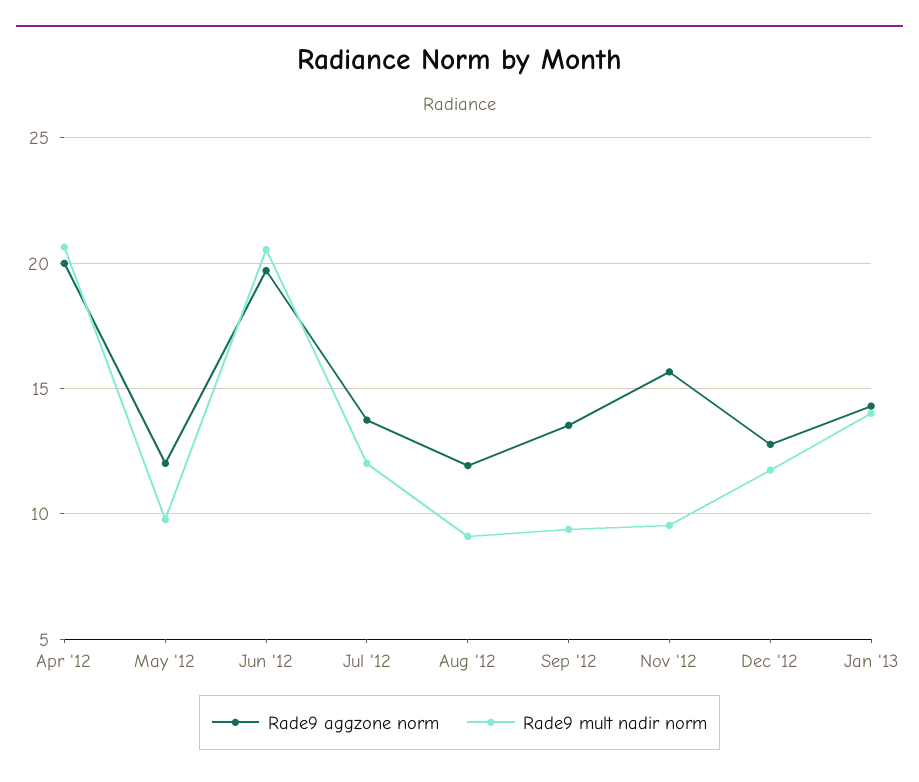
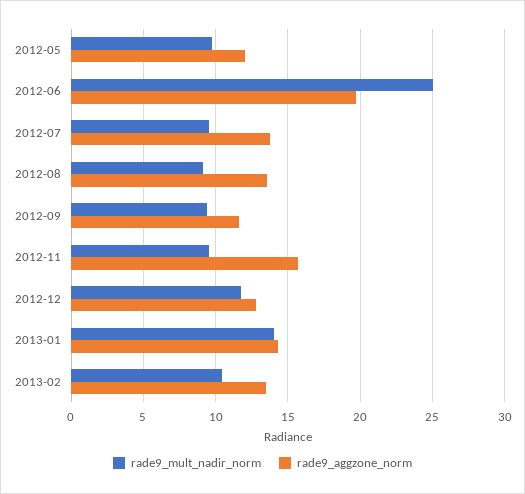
Rade9 aggzone norm, Apr '12: 20 -> none
Rade9 mult nadir norm, Apr '12: 20.5 -> none
Rade9 mult nadir norm, Jun '12: 20.5 -> 25
Rade9 mult nadir norm, Jul '12: 12 -> 9.5
Rade9 aggzone norm, Aug '12: 12 -> 13.5
Rade9 aggzone norm, Sep '12: 13.5 -> 11.5
Rade9 mult nadir norm, 2013-02: none -> 10.5
Rade9 aggzone norm, 2013-02: none -> 13.5

